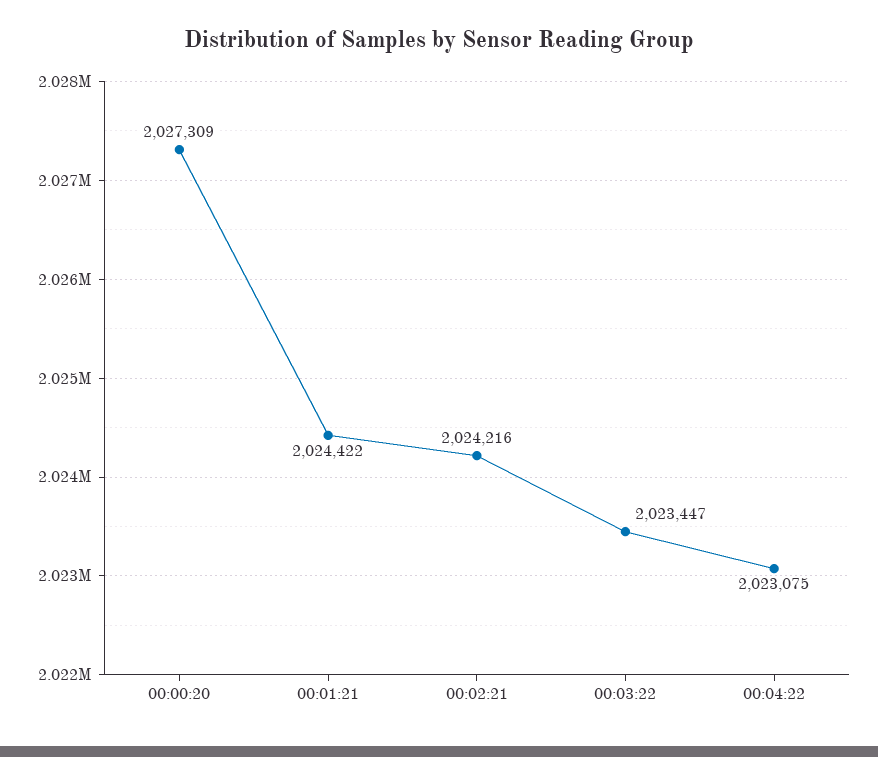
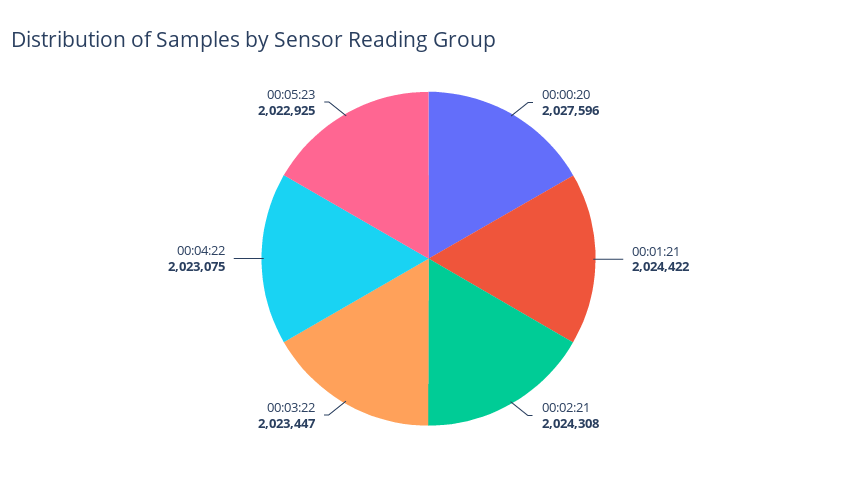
00:00:20: 2027309 -> 2027596
00:02:21: 2024216 -> 2024308
00:05:23: none -> 2022925

